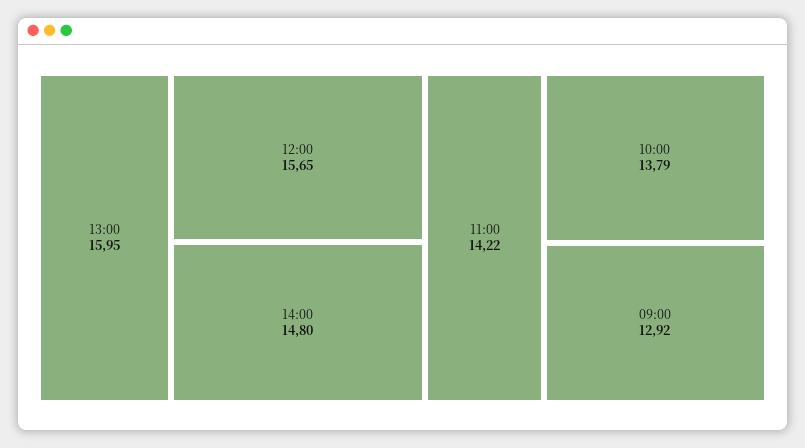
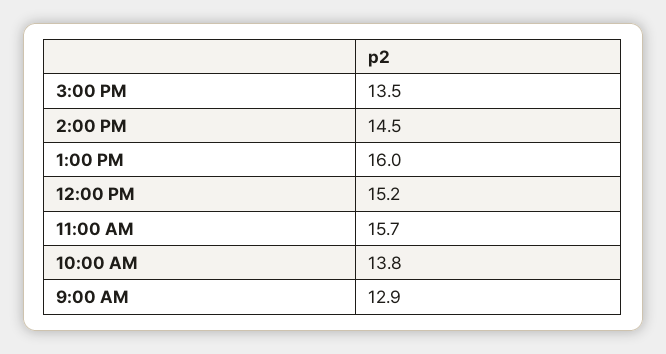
12:00: 15.65 -> 15.2
14:00: 14.8 -> 14.5
11:00: 14.22 -> 15.7
3:00 PM: none -> 13.5

